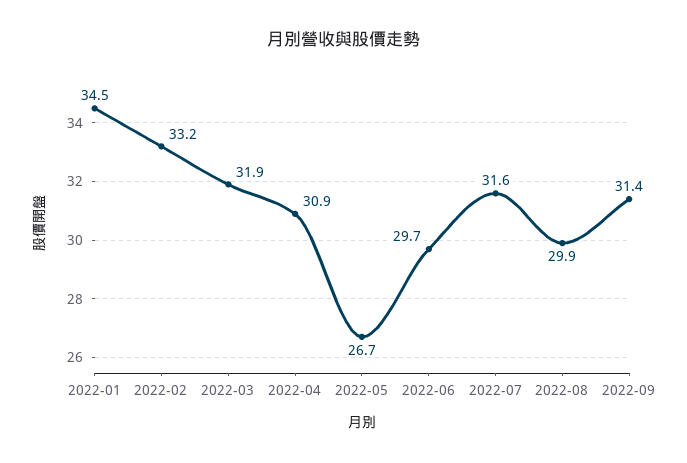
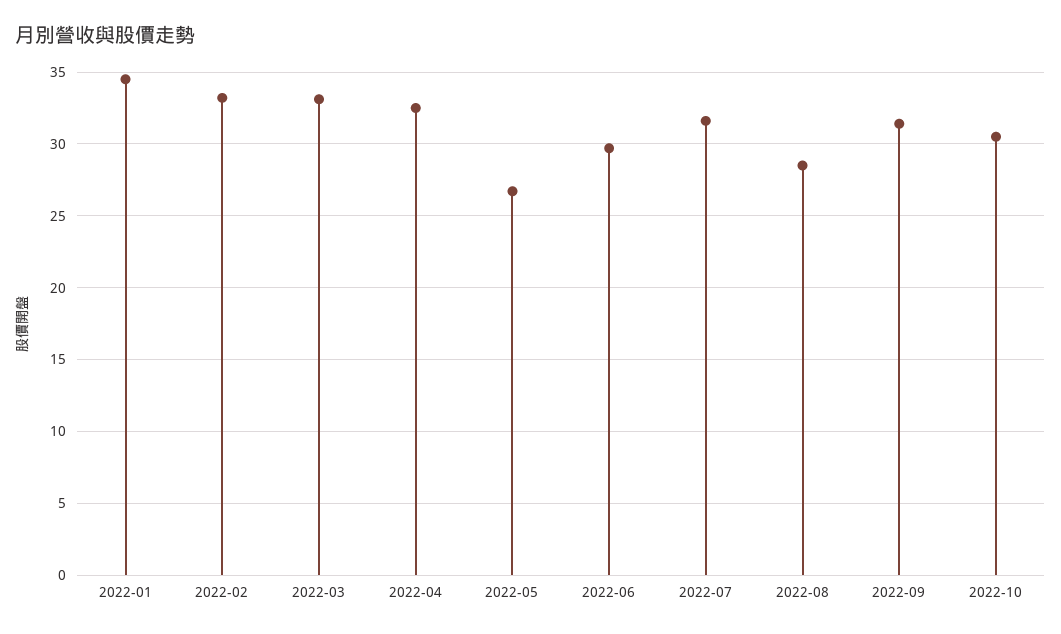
2022-03: 31.9 -> 33
2022-04: 30.9 -> 32.5
2022-08: 29.9 -> 28.5
2022-10: none -> 30.5

